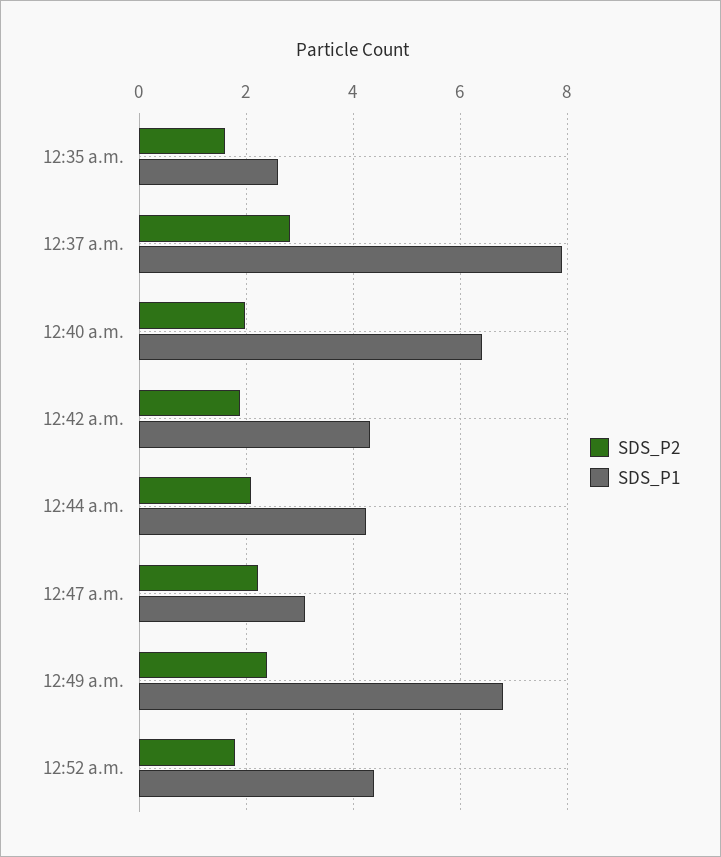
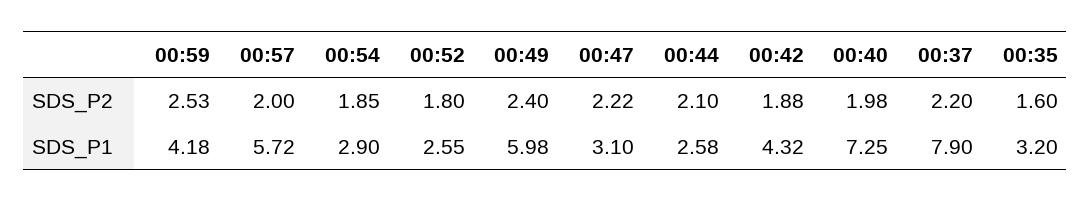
SDS_P1, 12:35 a.m.: 2.6 -> 3.2
SDS_P2, 12:37 a.m.: 2.8 -> 2.2
SDS_P1, 12:40 a.m.: 6.4 -> 7.25
SDS_P1, 12:44 a.m.: 4.2 -> 2.58
SDS_P1, 12:49 a.m.: 6.8 -> 5.98
SDS_P1, 12:52 a.m.: 4.4 -> 2.55
SDS_P2, 00:59: none -> 2.53
SDS_P2, 00:57: none -> 2
SDS_P2, 00:54: none -> 1.85
SDS_P1, 00:59: none -> 4.18
SDS_P1, 00:57: none -> 5.72
SDS_P1, 00:54: none -> 2.9

